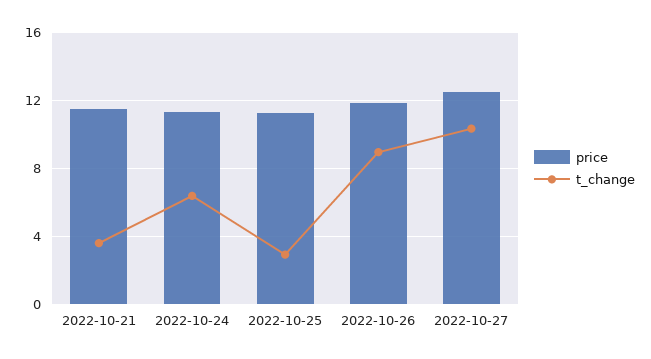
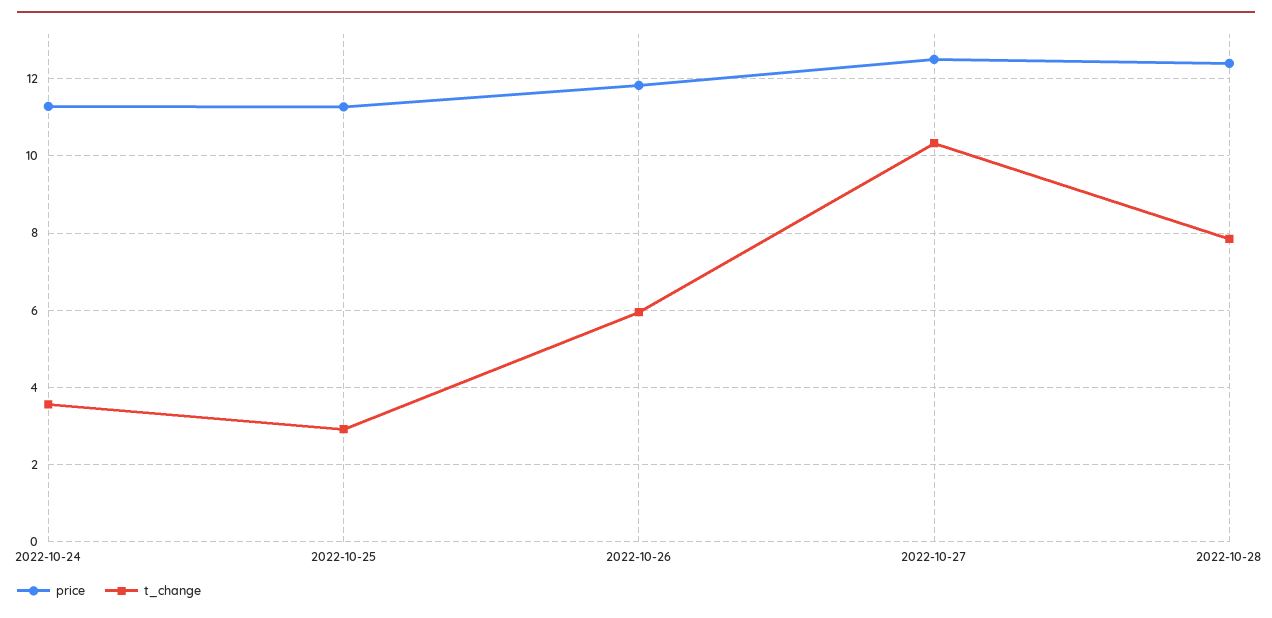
price, 2022-10-21: 11.5 -> none
t_change, 2022-10-21: 3.5 -> none
t_change, 2022-10-24: 6.5 -> 3.6
t_change, 2022-10-26: 9 -> 6
price, 2022-10-28: none -> 12.4
t_change, 2022-10-28: none -> 7.8

